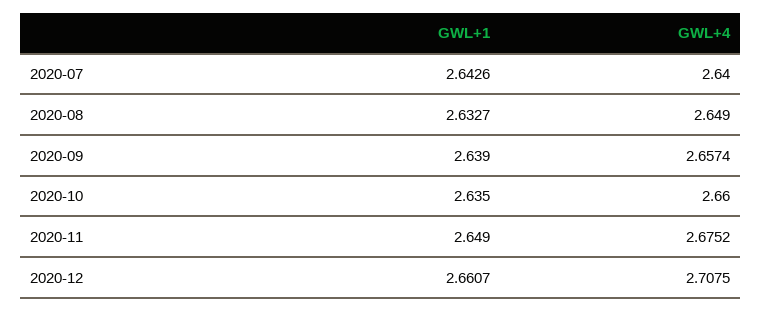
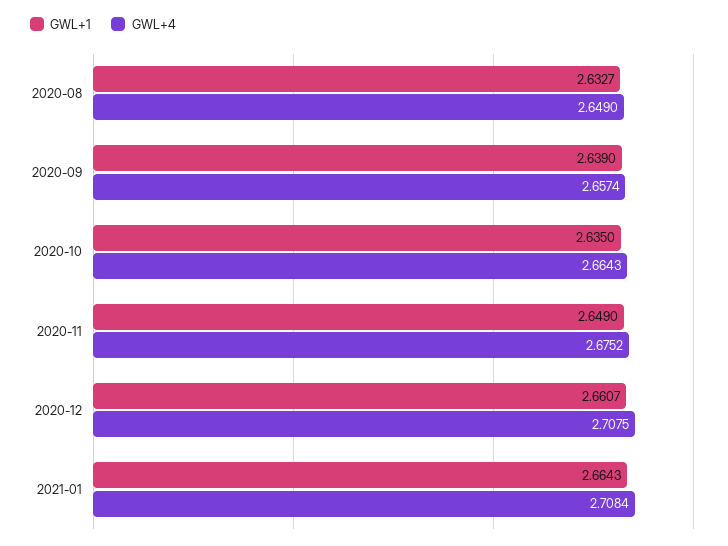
GWL+1, 2020-07: 2.6426 -> none
GWL+4, 2020-07: 2.64 -> none
GWL+4, 2020-10: 2.66 -> 2.6643
GWL+1, 2021-01: none -> 2.6643
GWL+4, 2021-01: none -> 2.7084

